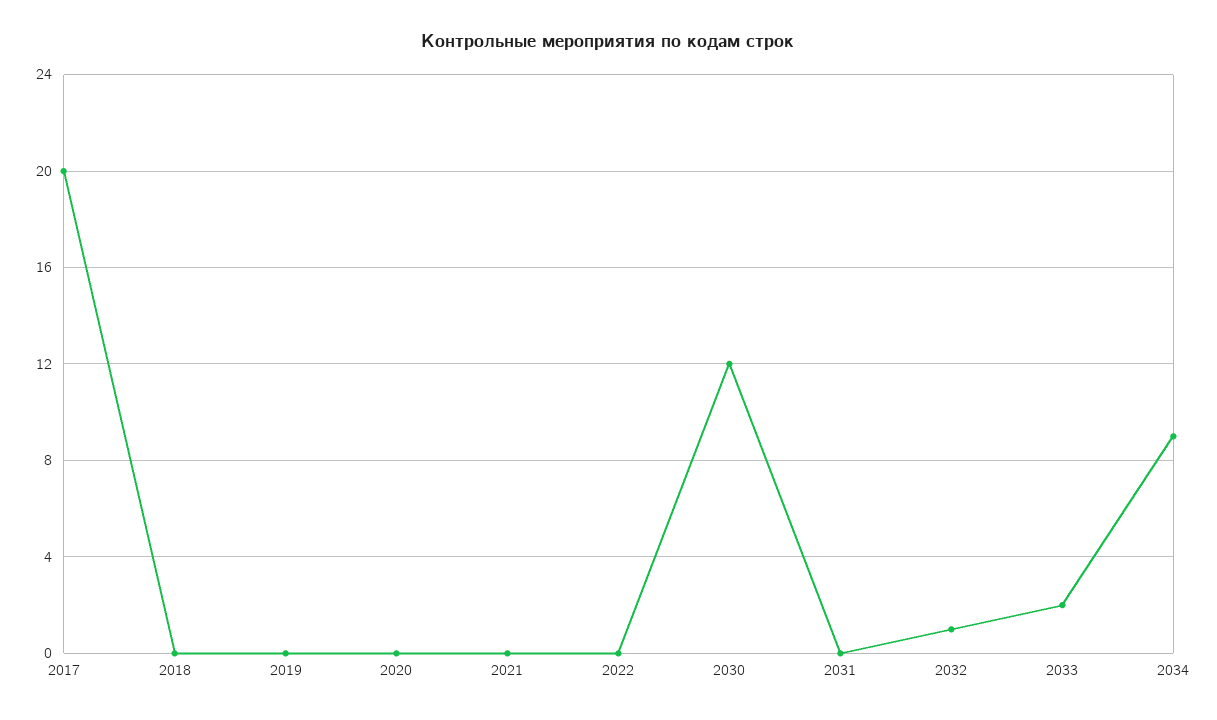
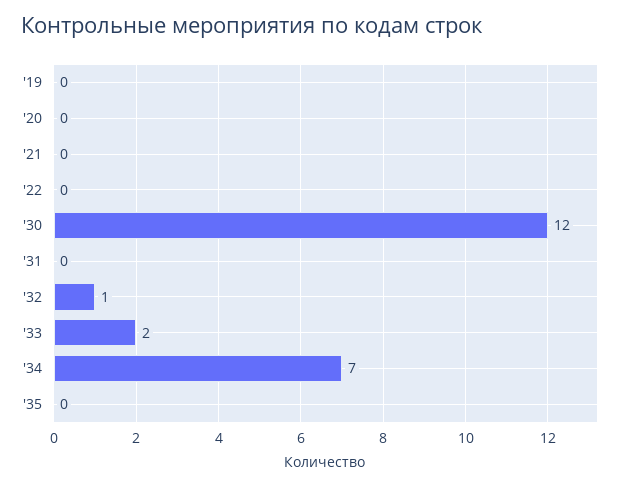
2017: 20 -> none
2018: 0 -> none
2034: 9 -> 7
'35: none -> 0

